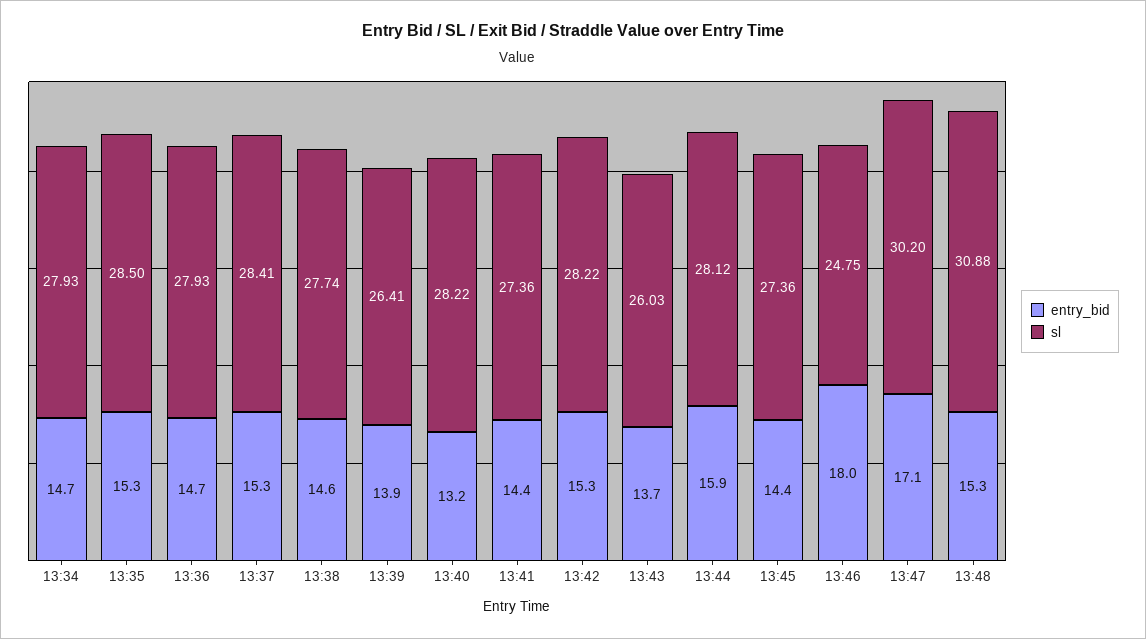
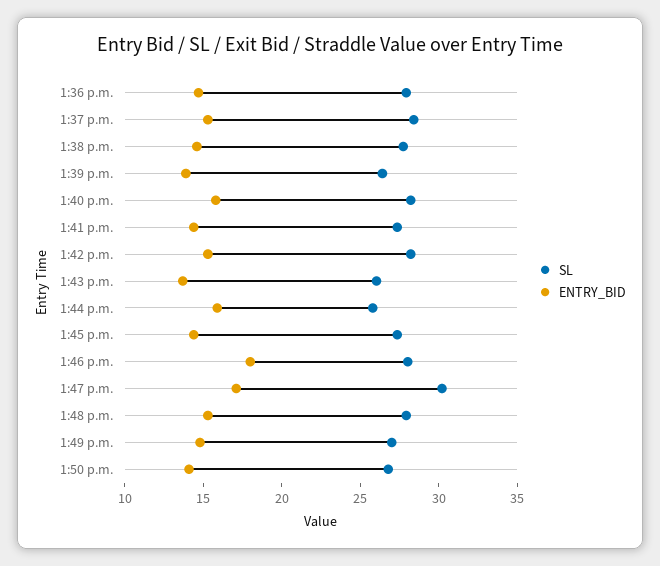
entry_bid, 13:34: 14.7 -> none
sl, 13:34: 27.93 -> none
entry_bid, 13:35: 15.3 -> none
sl, 13:35: 28.5 -> none
entry_bid, 13:40: 13.2 -> 16
sl, 13:44: 28.12 -> 26
sl, 13:46: 24.75 -> 28
sl, 13:48: 30.88 -> 28
sl, 1:49 p.m.: none -> 27
entry_bid, 1:49 p.m.: none -> 15
sl, 1:50 p.m.: none -> 27
entry_bid, 1:50 p.m.: none -> 14

